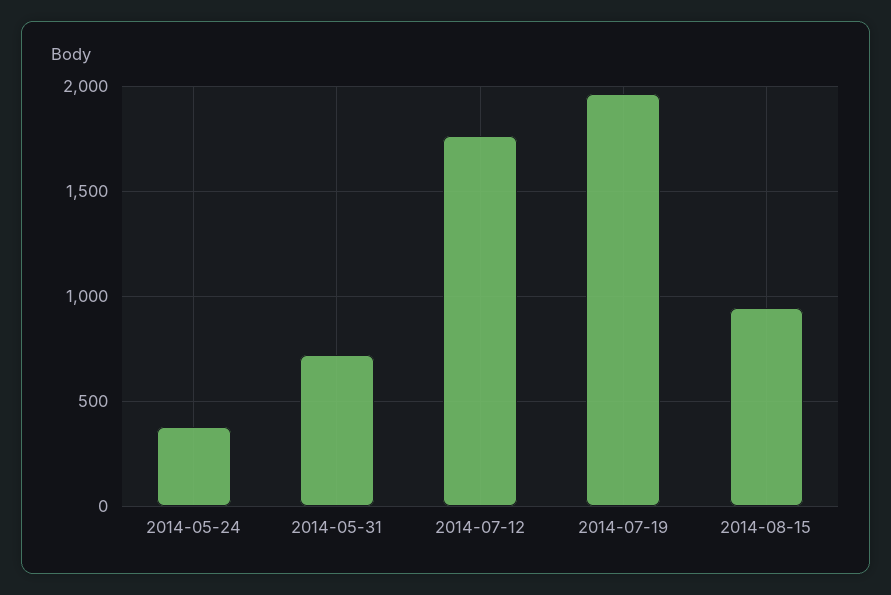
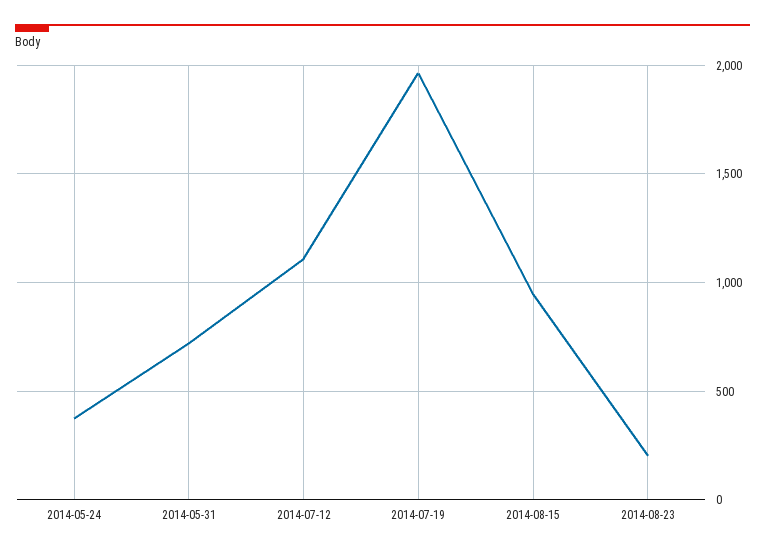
2014-07-12: 1750 -> 1100
2014-08-23: none -> 200

